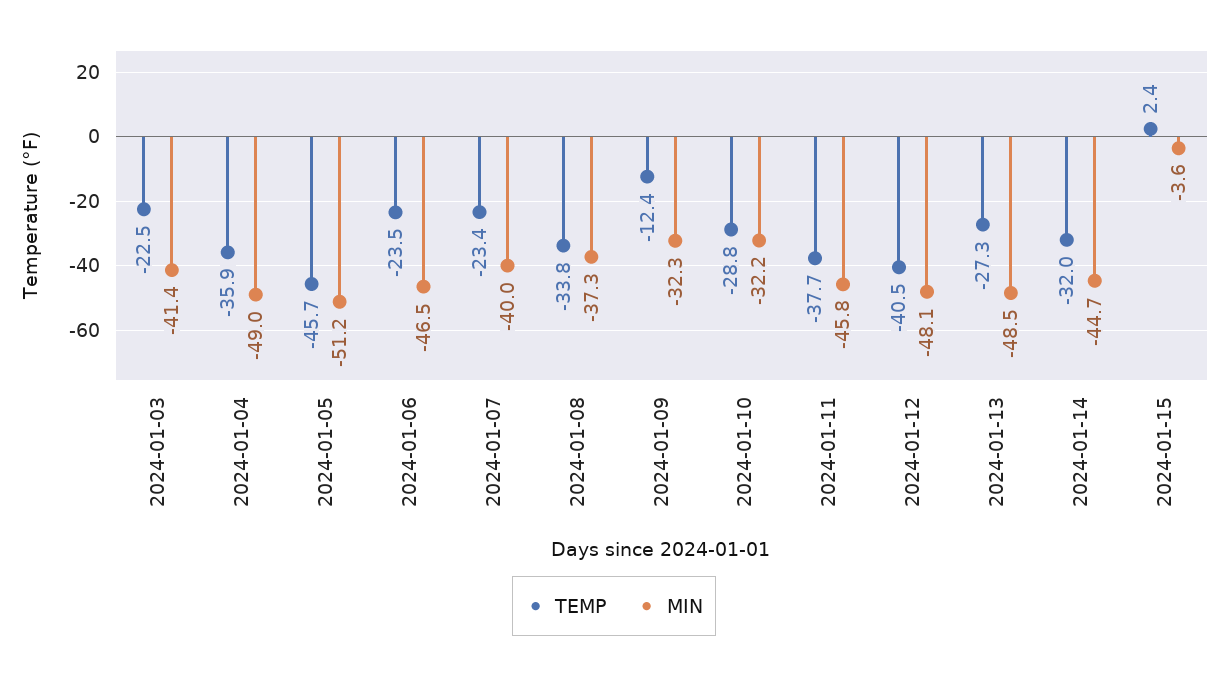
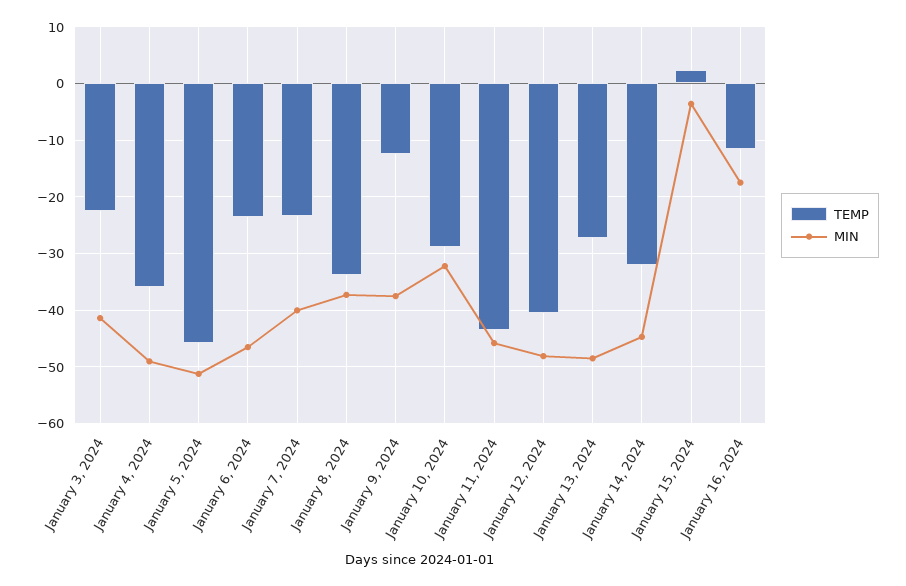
MIN, 2024-01-09: -32.3 -> -38
TEMP, 2024-01-11: -37.7 -> -44
TEMP, January 16, 2024: none -> -12
MIN, January 16, 2024: none -> -18

